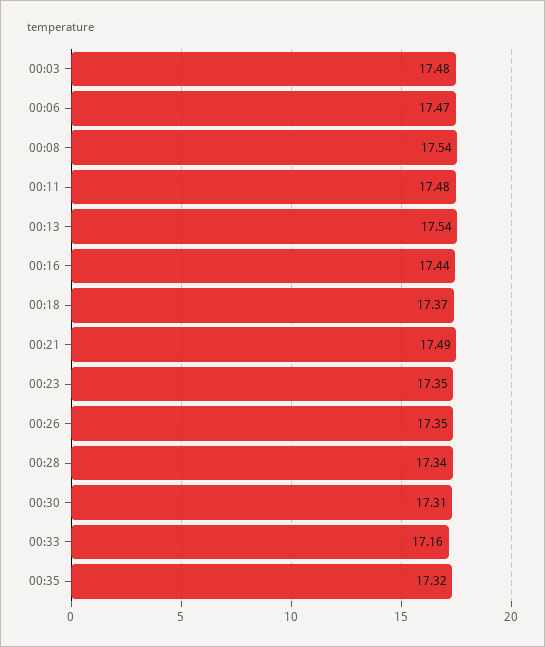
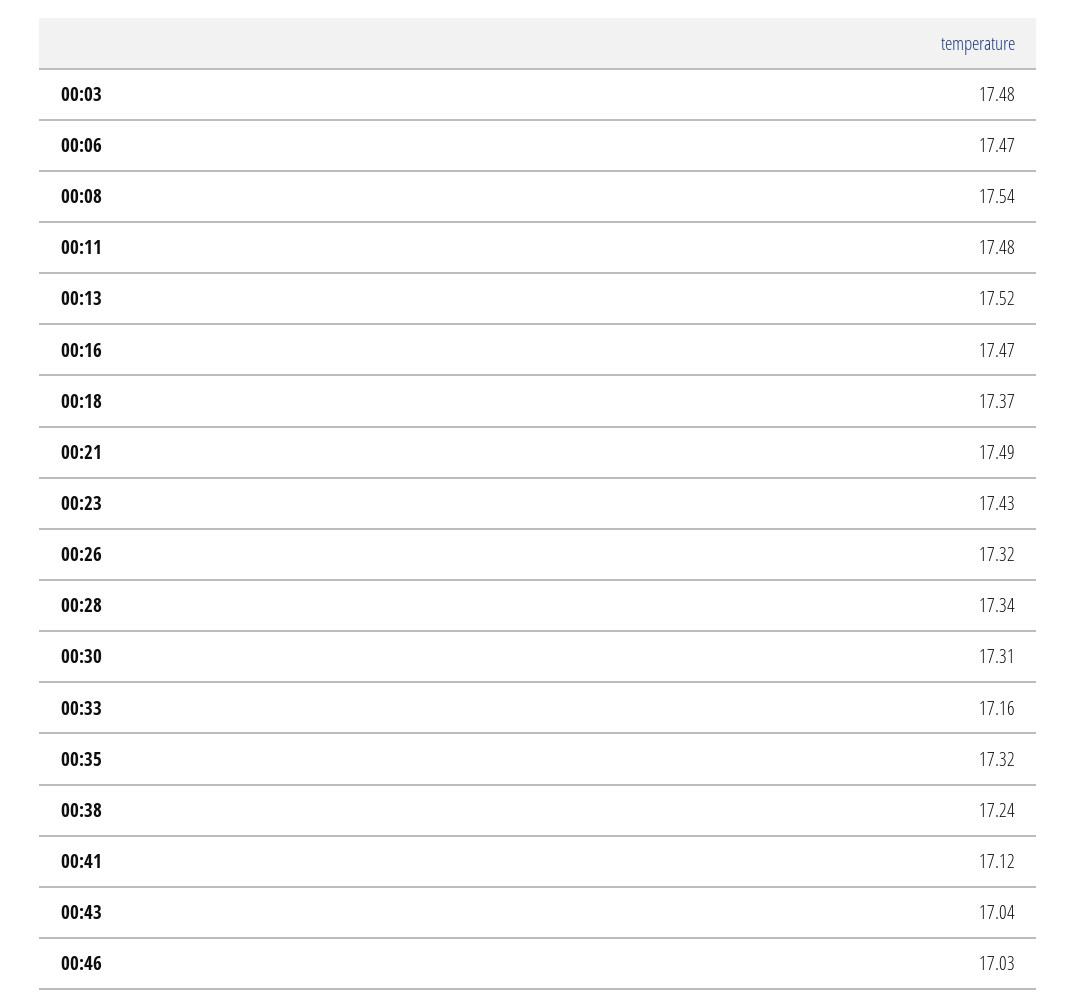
00:13: 17.54 -> 17.52
00:16: 17.44 -> 17.47
00:23: 17.35 -> 17.43
00:26: 17.35 -> 17.32
00:38: none -> 17.24
00:41: none -> 17.12
00:43: none -> 17.04
00:46: none -> 17.03

